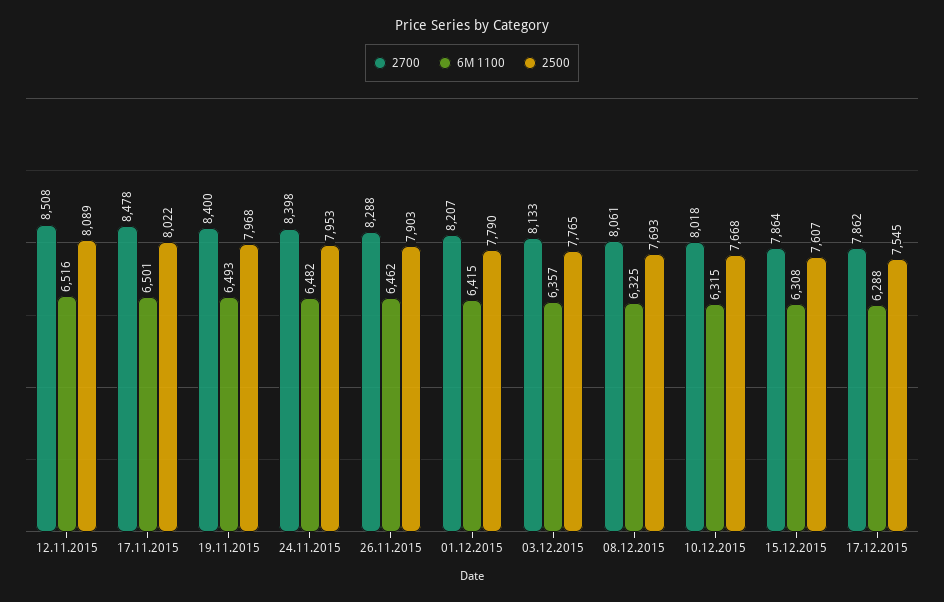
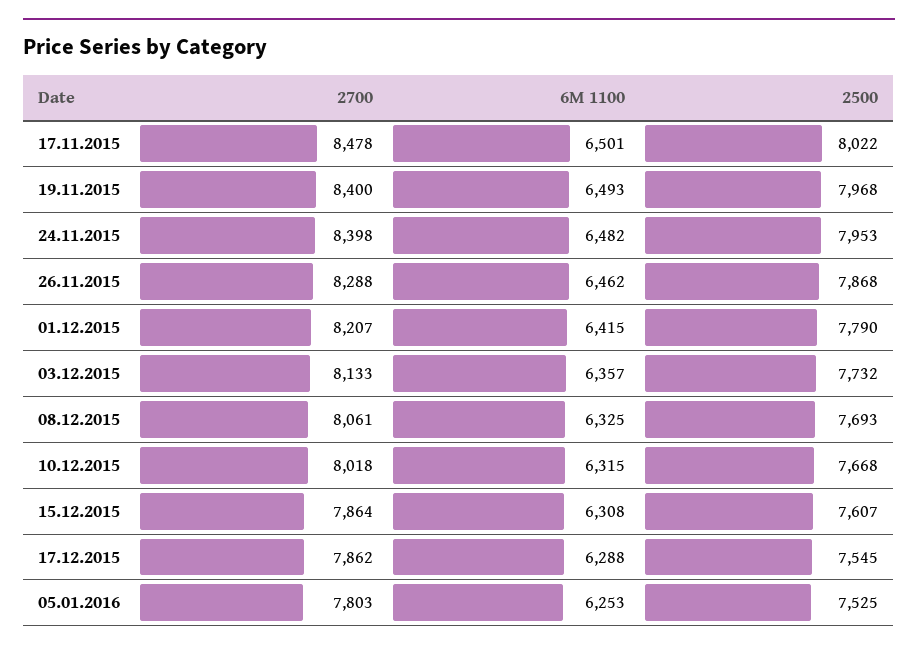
2700, 12.11.2015: 8508 -> none
6M 1100, 12.11.2015: 6516 -> none
2500, 12.11.2015: 8089 -> none
2500, 26.11.2015: 7903 -> 7868
2500, 03.12.2015: 7765 -> 7732
2700, 05.01.2016: none -> 7803
6M 1100, 05.01.2016: none -> 6253
2500, 05.01.2016: none -> 7525

